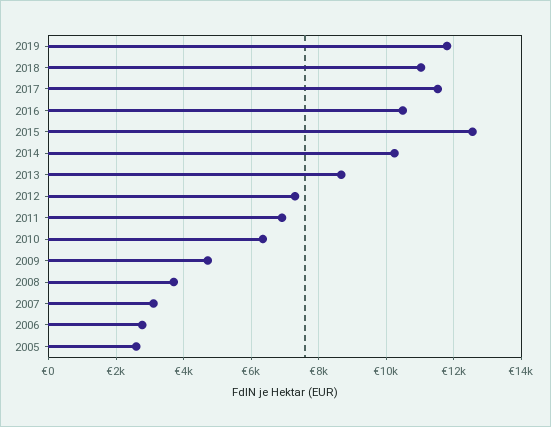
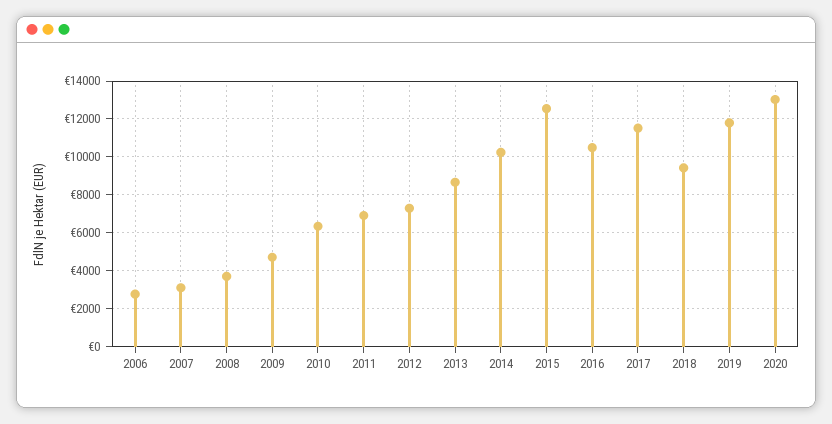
2018: 11000 -> 9500
2005: 2600 -> none
2020: none -> 13000

